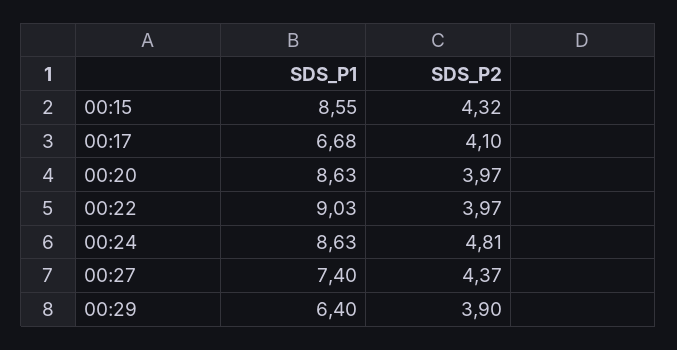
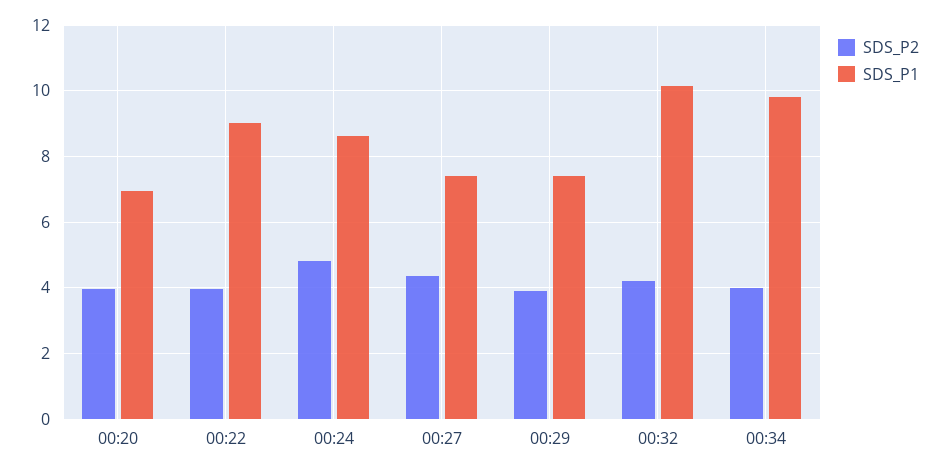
SDS_P1, 00:15: 8.55 -> none
SDS_P2, 00:15: 4.32 -> none
SDS_P1, 00:17: 6.68 -> none
SDS_P2, 00:17: 4.1 -> none
SDS_P1, 00:20: 8.63 -> 7
SDS_P1, 00:29: 6.4 -> 7.4
SDS_P2, 00:32: none -> 4.2
SDS_P1, 00:32: none -> 10.2
SDS_P2, 00:34: none -> 4
SDS_P1, 00:34: none -> 9.8

